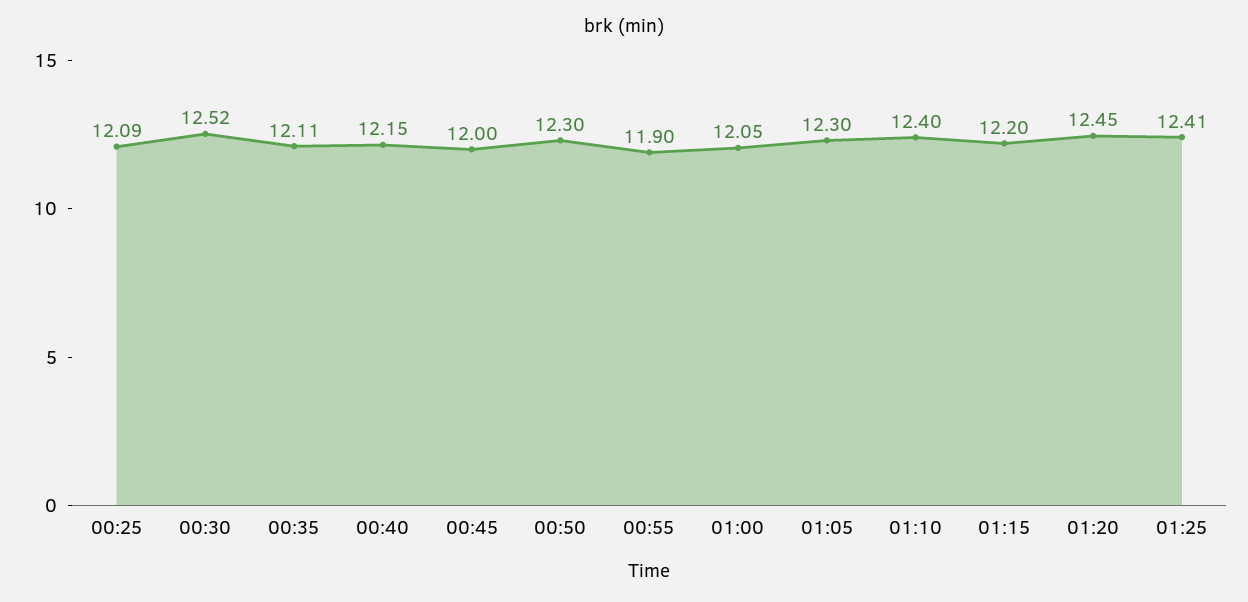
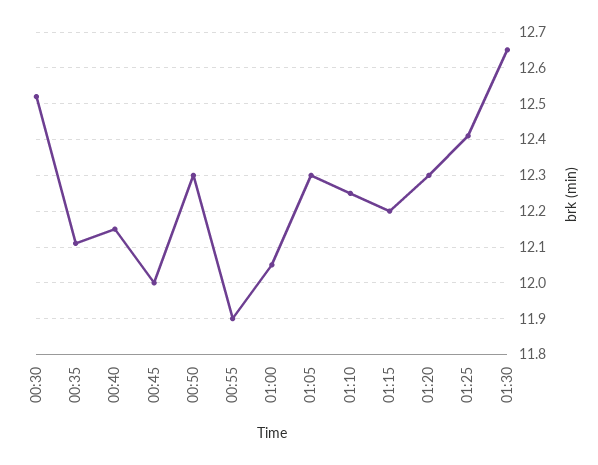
00:25: 12.09 -> none
01:10: 12.4 -> 12.25
01:20: 12.45 -> 12.3
01:30: none -> 12.65

